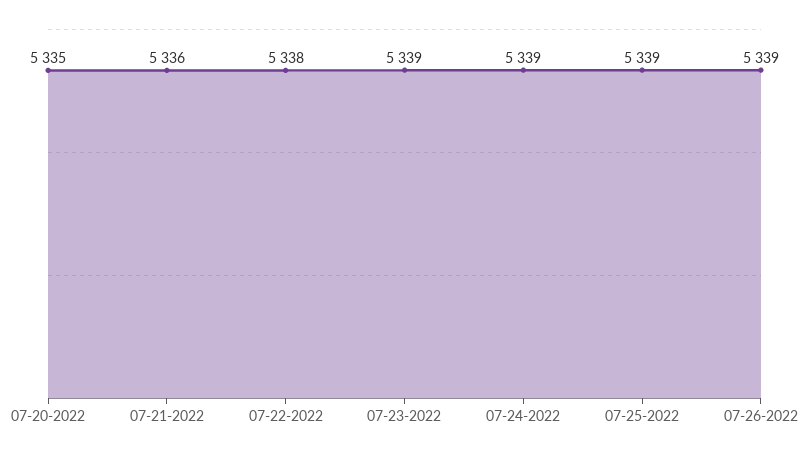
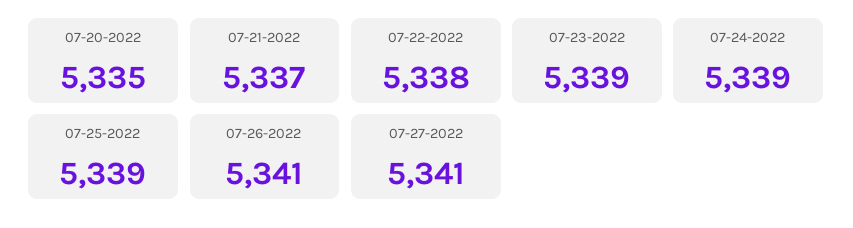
07-21-2022: 5336 -> 5337
07-26-2022: 5339 -> 5341
07-27-2022: none -> 5341

